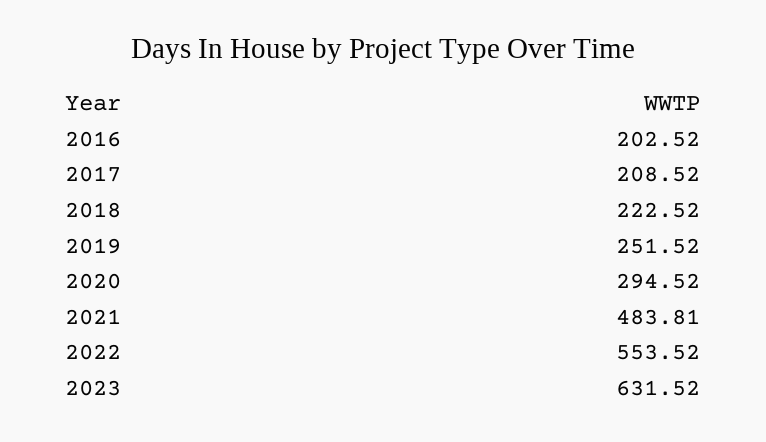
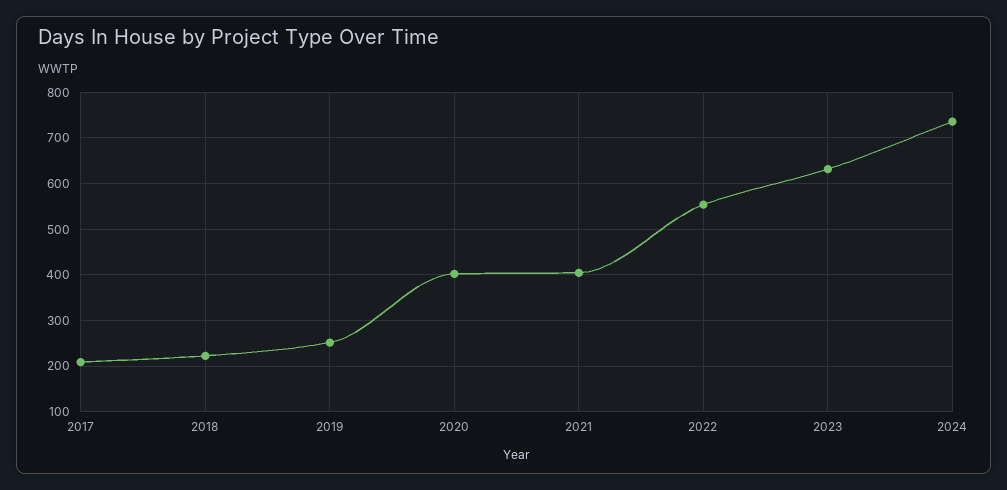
2016: 202.52 -> none
2020: 294.52 -> 400
2021: 483.81 -> 400
2024: none -> 740

